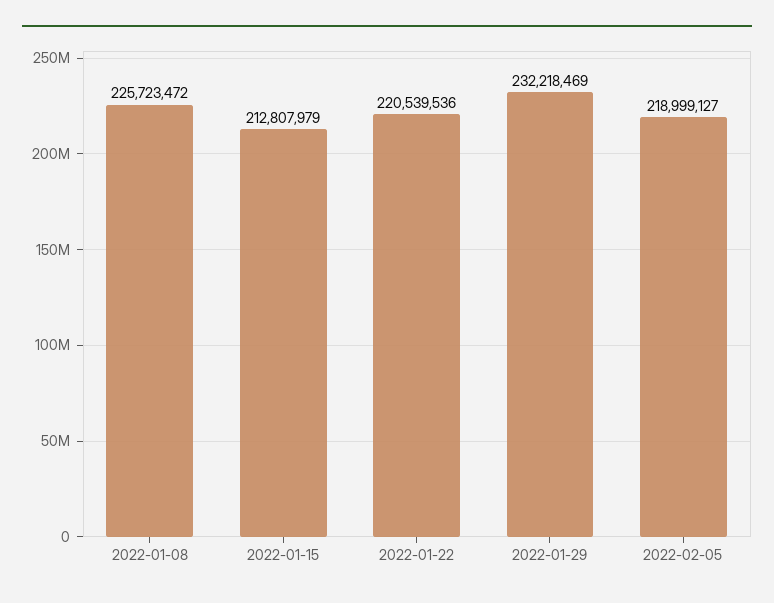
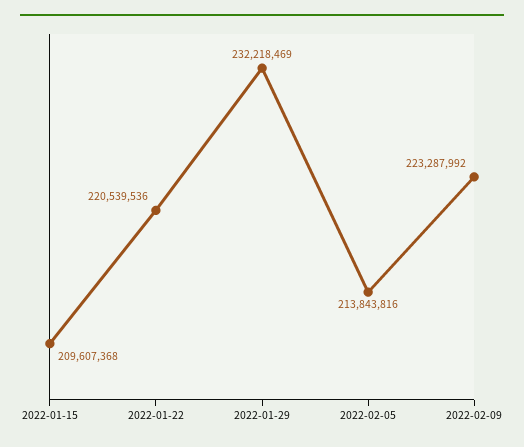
2022-01-08: 225723472 -> none
2022-01-15: 212807979 -> 209607368
2022-02-05: 218999127 -> 213843816
2022-02-09: none -> 223287992

